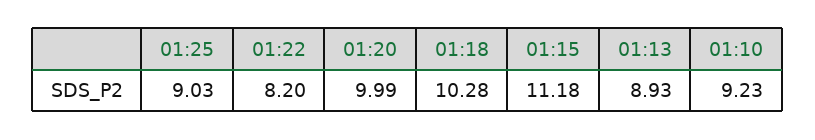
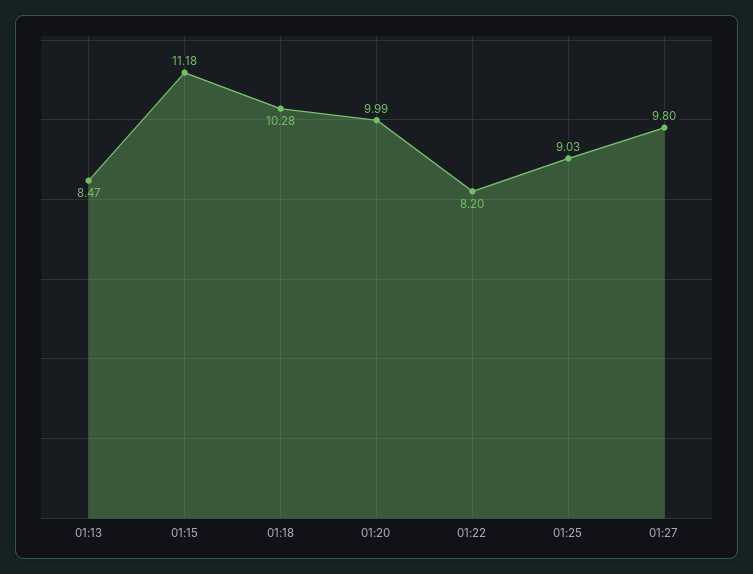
01:13: 8.93 -> 8.47
01:10: 9.23 -> none
01:27: none -> 9.8

